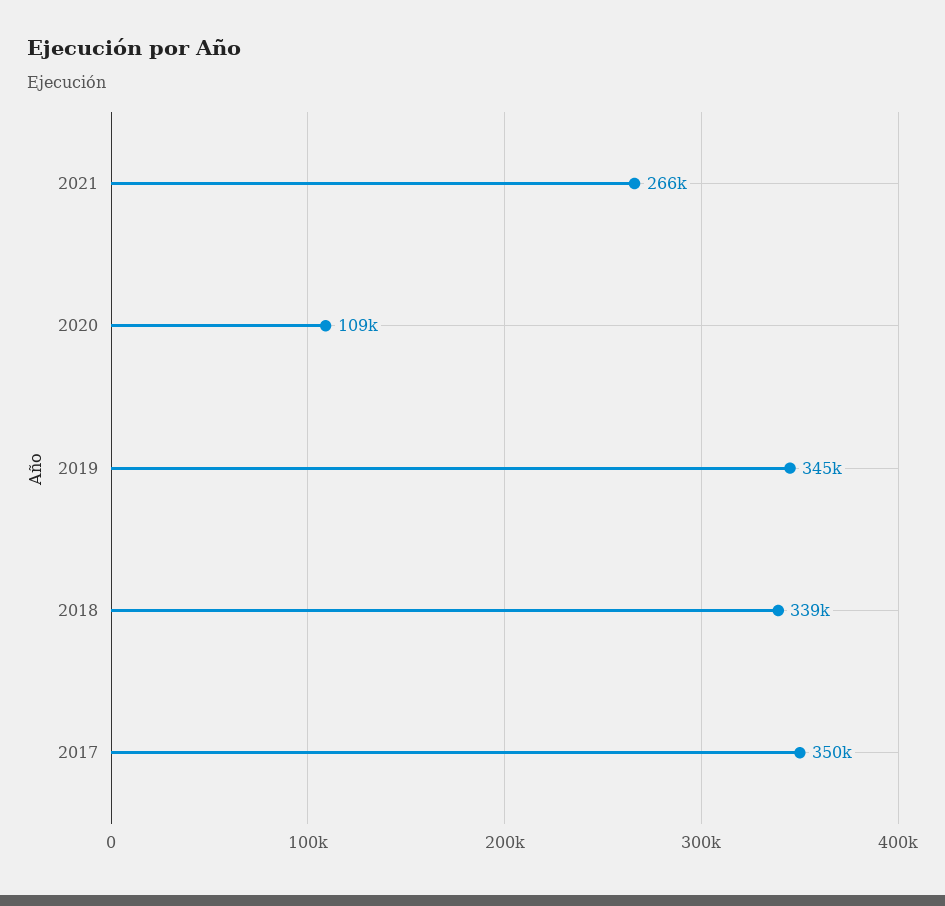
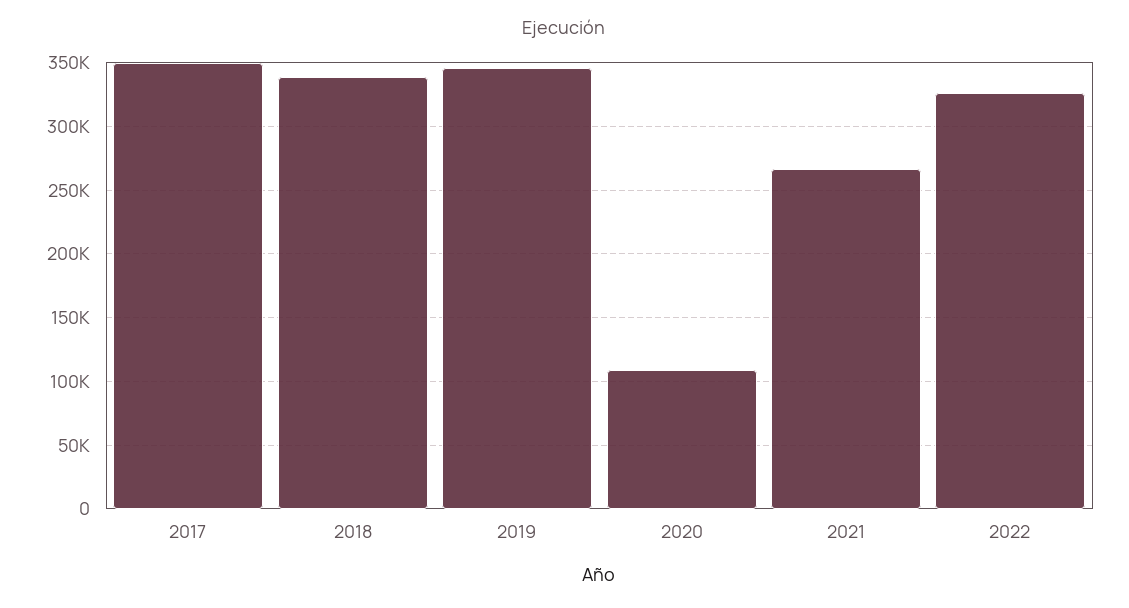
2022: none -> 325000

